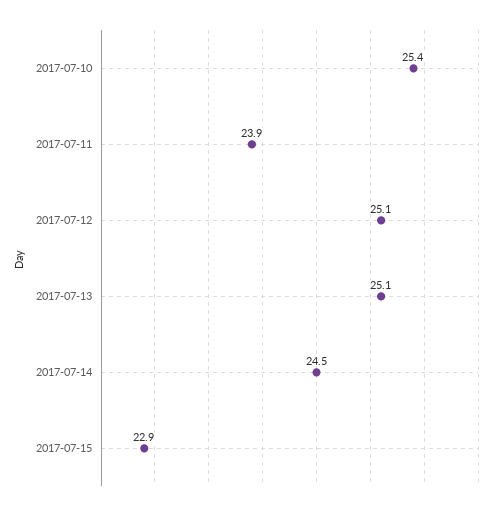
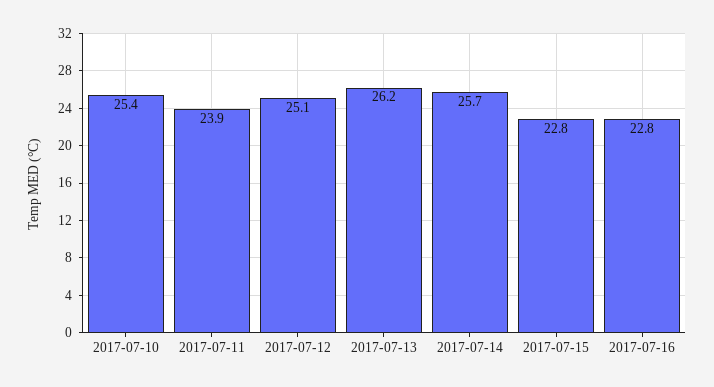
2017-07-13: 25.1 -> 26.2
2017-07-14: 24.5 -> 25.7
2017-07-15: 22.9 -> 22.8
2017-07-16: none -> 22.8

